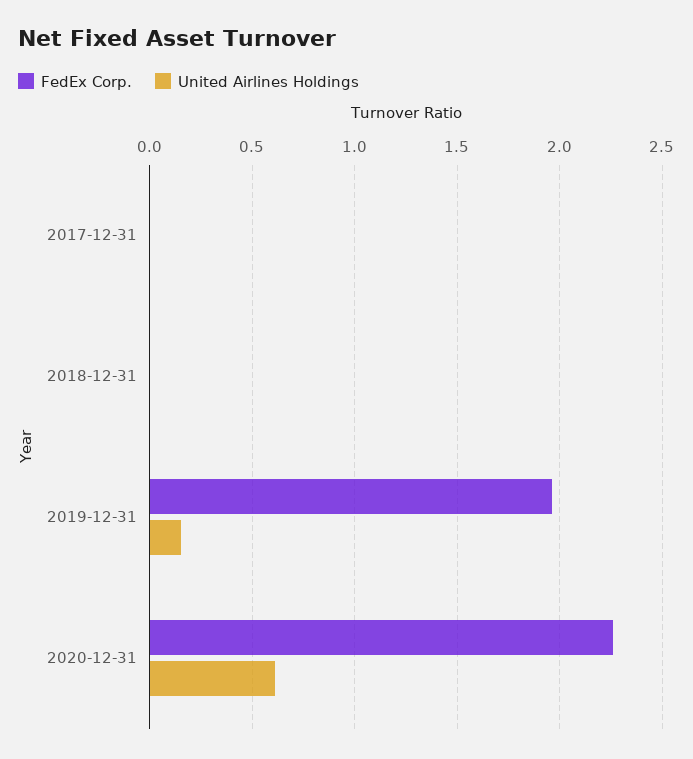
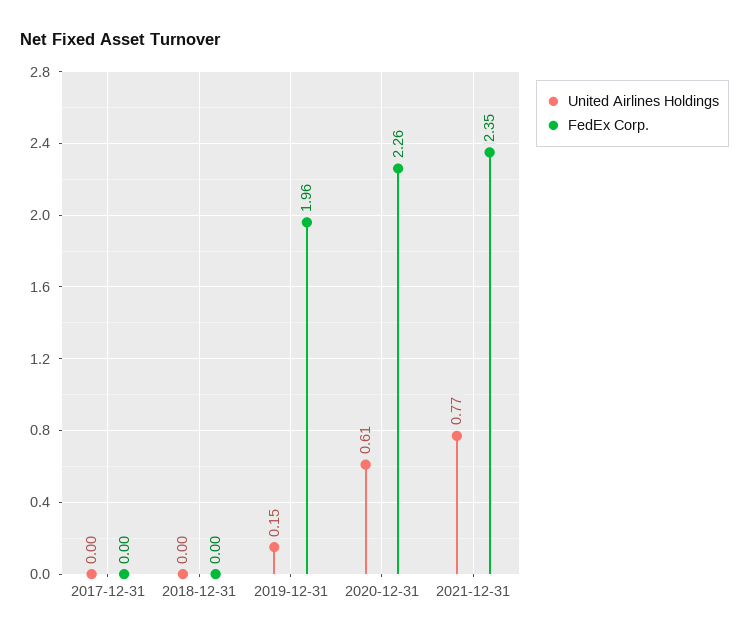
United Airlines Holdings, 2021-12-31: none -> 0.77
FedEx Corp., 2021-12-31: none -> 2.35

